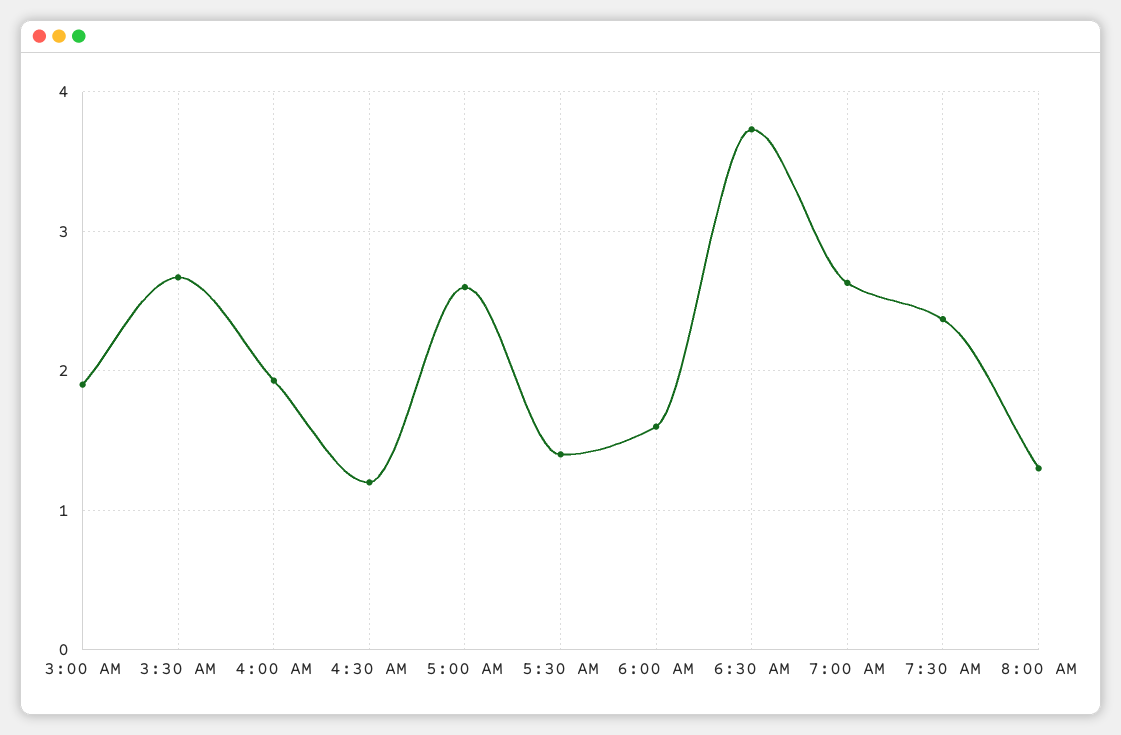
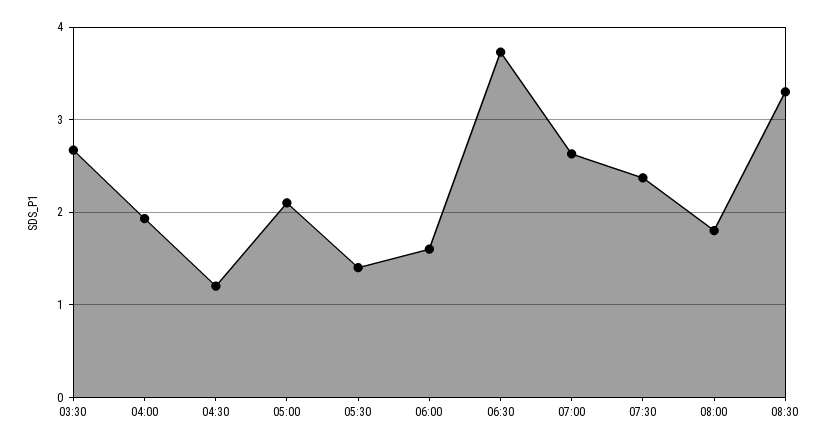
3:00 AM: 1.9 -> none
5:00 AM: 2.6 -> 2.1
8:00 AM: 1.3 -> 1.8
08:30: none -> 3.3

